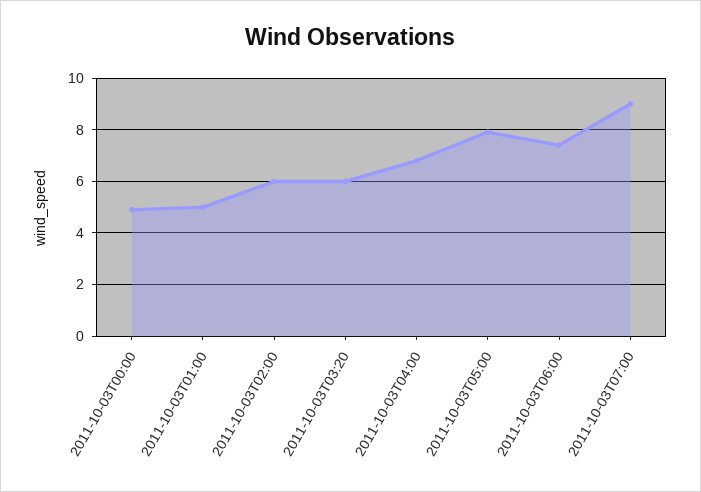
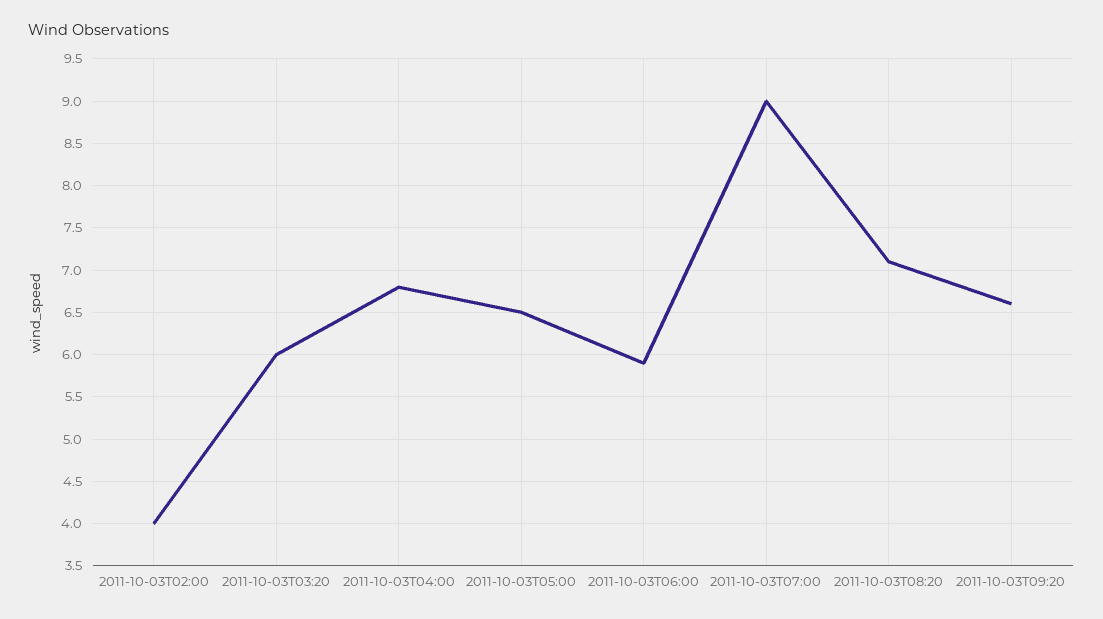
2011-10-03T00:00: 5 -> none
2011-10-03T01:00: 5 -> none
2011-10-03T02:00: 6 -> 4
2011-10-03T05:00: 8 -> 6.5
2011-10-03T06:00: 7.5 -> 5.9
2011-10-03T08:20: none -> 7.1
2011-10-03T09:20: none -> 6.6

